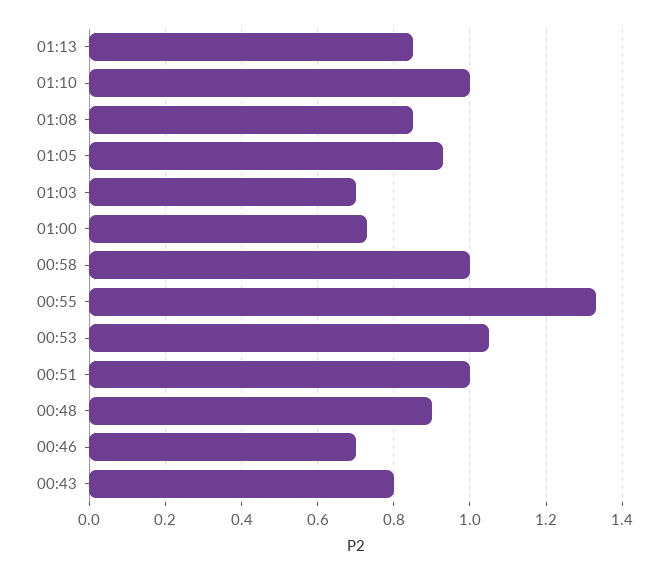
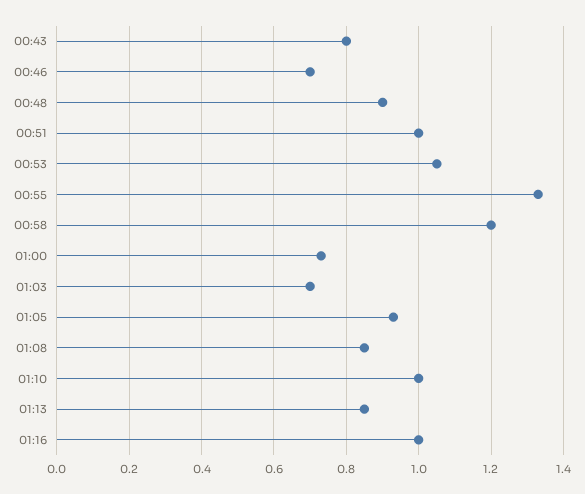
00:58: 1 -> 1.2
01:16: none -> 1

